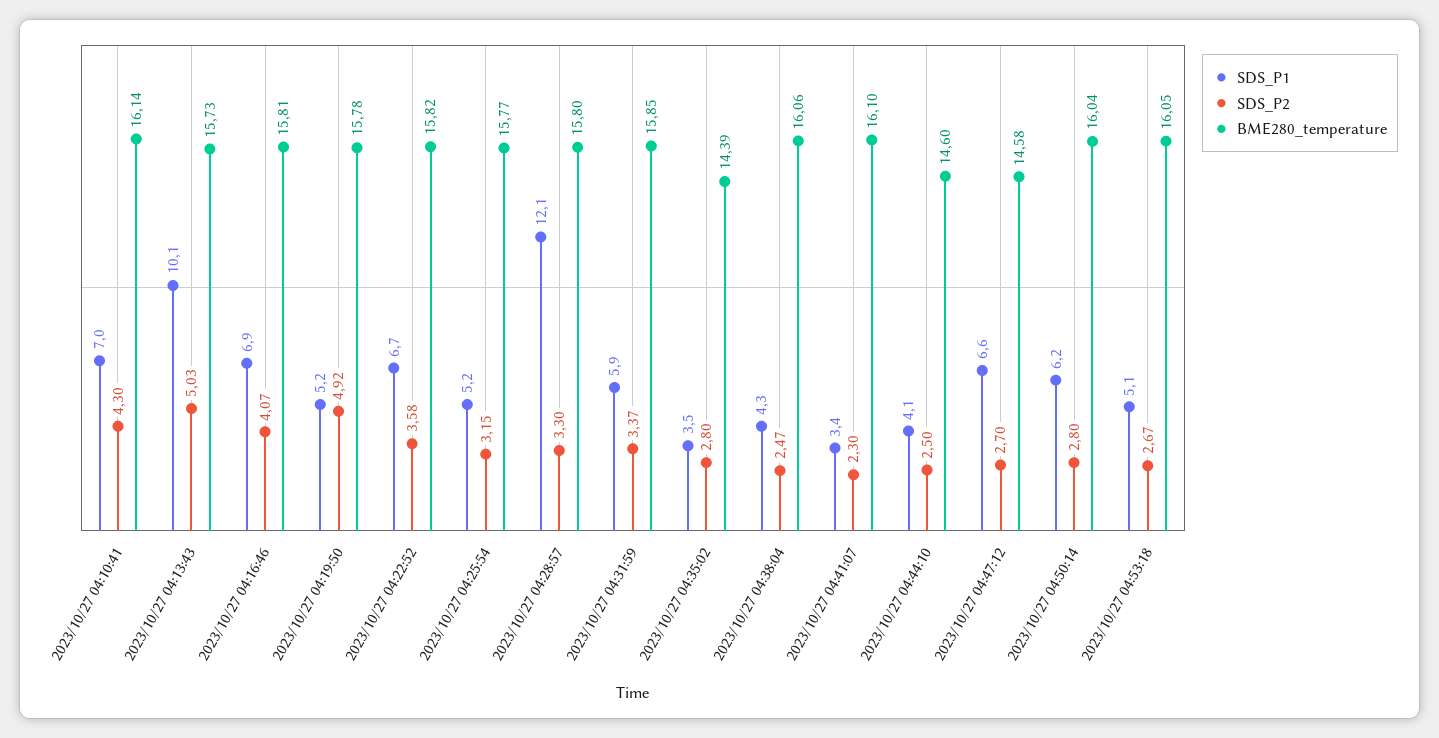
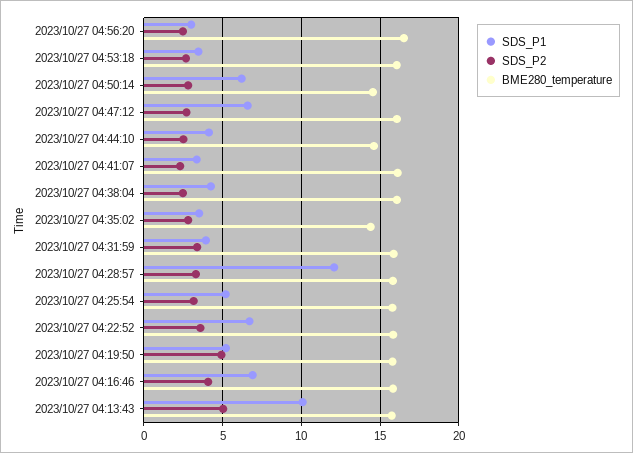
SDS_P1, 2023/10/27 04:10:41: 7 -> none
SDS_P2, 2023/10/27 04:10:41: 4.3 -> none
BME280_temperature, 2023/10/27 04:10:41: 16.14 -> none
SDS_P1, 2023/10/27 04:31:59: 5.9 -> 4
BME280_temperature, 2023/10/27 04:47:12: 14.58 -> 16
BME280_temperature, 2023/10/27 04:50:14: 16.04 -> 14.5
SDS_P1, 2023/10/27 04:53:18: 5.1 -> 3.5
SDS_P1, 2023/10/27 04:56:20: none -> 3
SDS_P2, 2023/10/27 04:56:20: none -> 2.5
BME280_temperature, 2023/10/27 04:56:20: none -> 16.5

